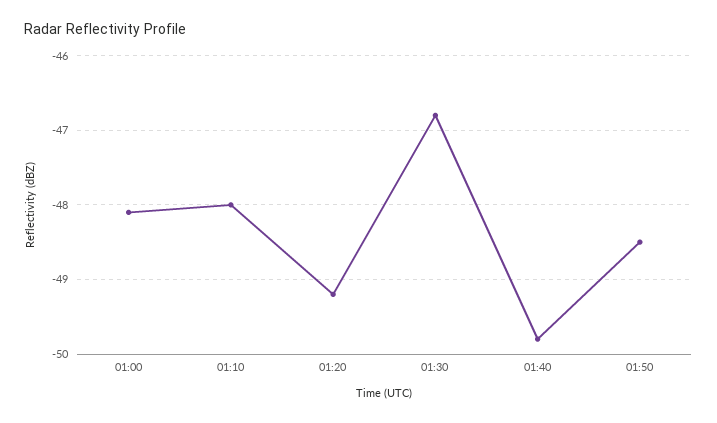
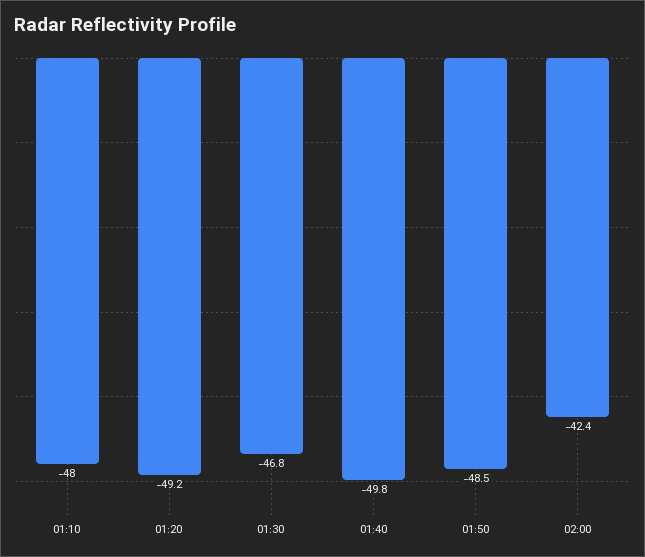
01:00: -48.1 -> none
02:00: none -> -42.4

